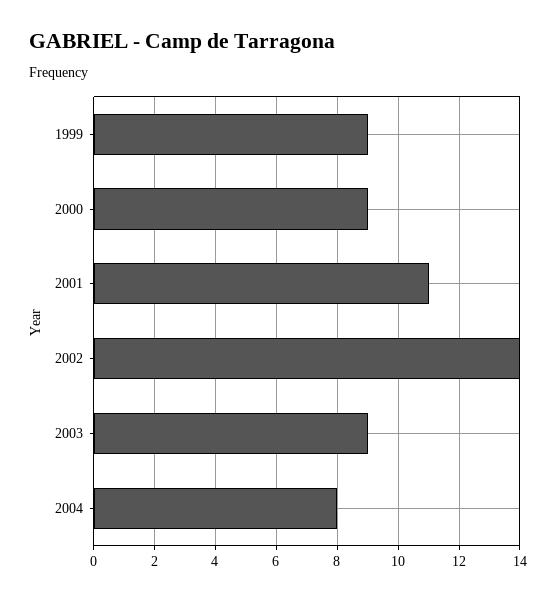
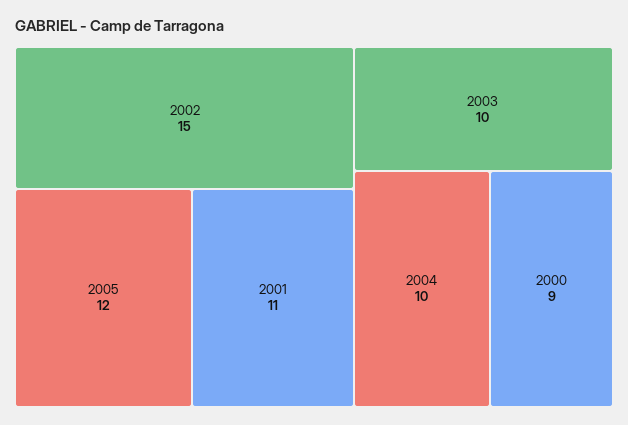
1999: 9 -> none
2002: 14 -> 15
2003: 9 -> 10
2004: 8 -> 10
2005: none -> 12

